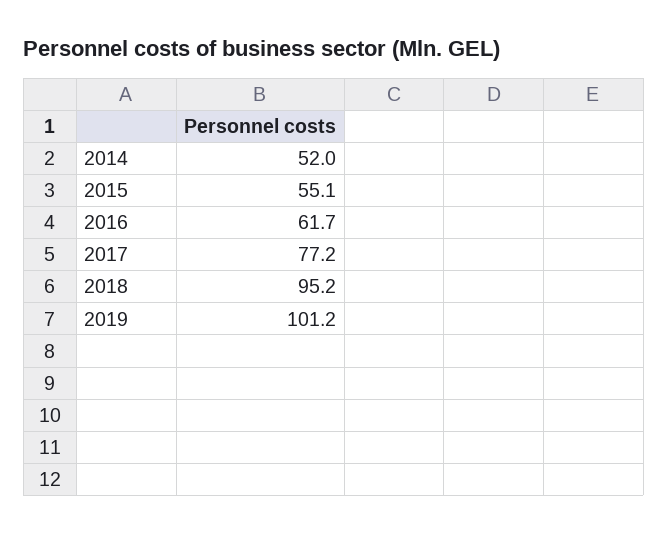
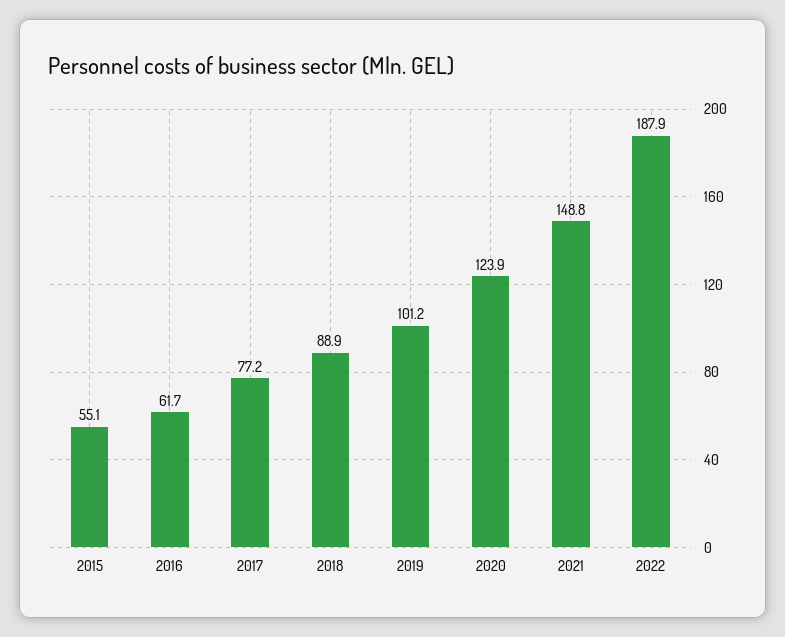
2014: 52 -> none
2018: 95.2 -> 88.9
2020: none -> 123.9
2021: none -> 148.8
2022: none -> 187.9

